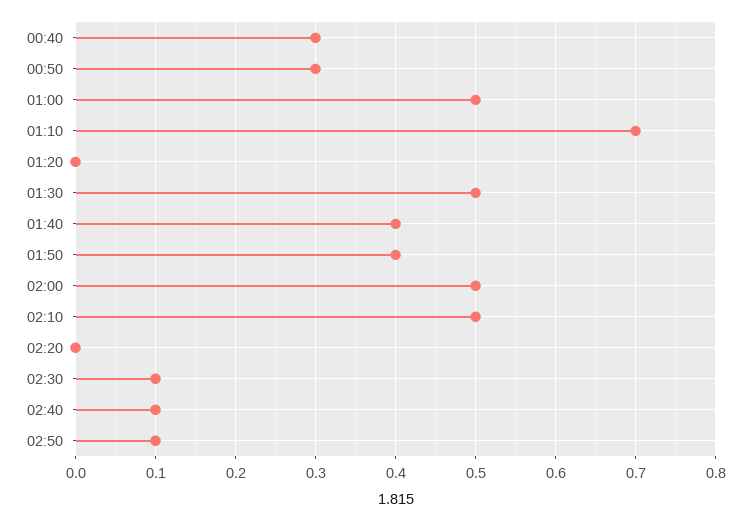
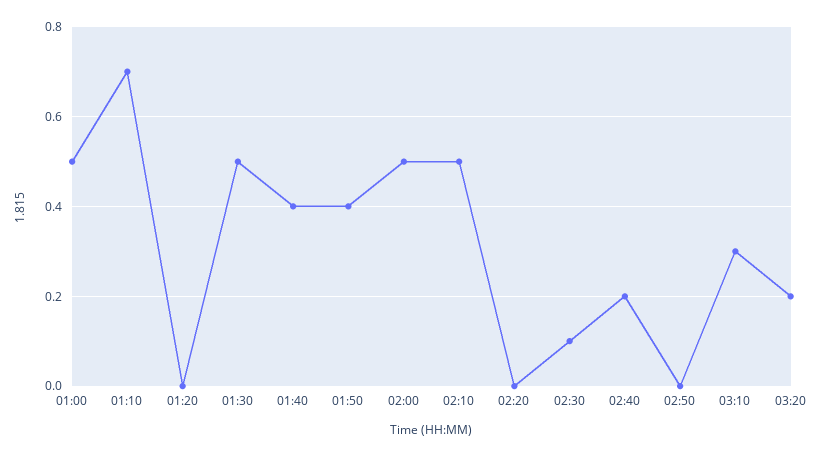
00:40: 0.3 -> none
00:50: 0.3 -> none
02:40: 0.1 -> 0.2
02:50: 0.1 -> 0
03:10: none -> 0.3
03:20: none -> 0.2

